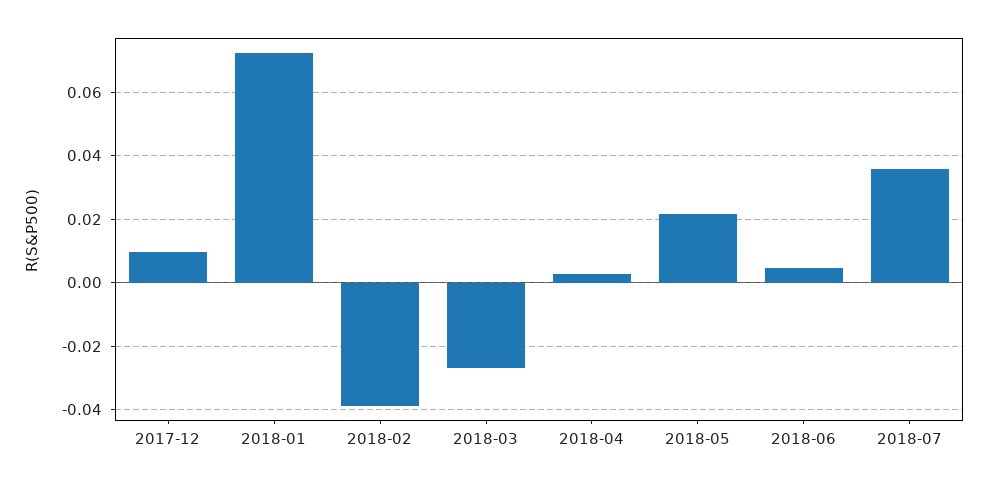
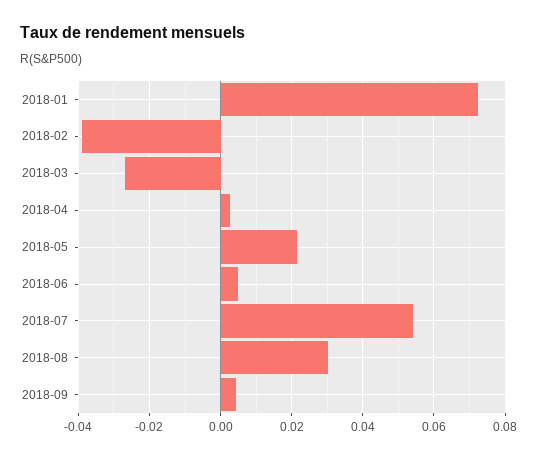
2017-12: 0.01 -> none
2018-07: 0.036 -> 0.054
2018-08: none -> 0.03
2018-09: none -> 0.004

